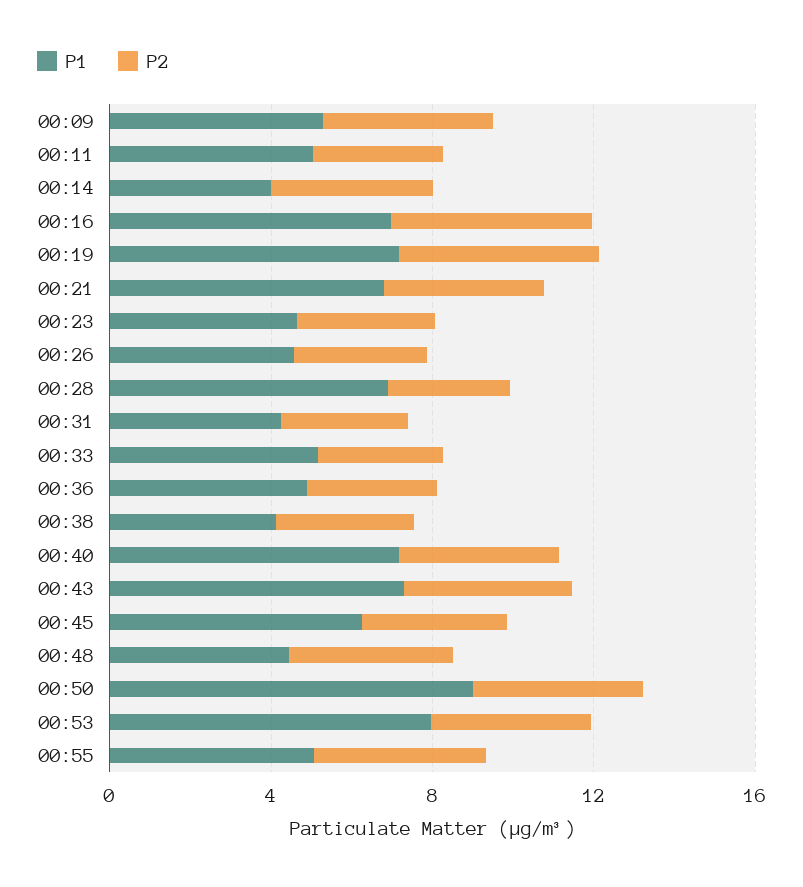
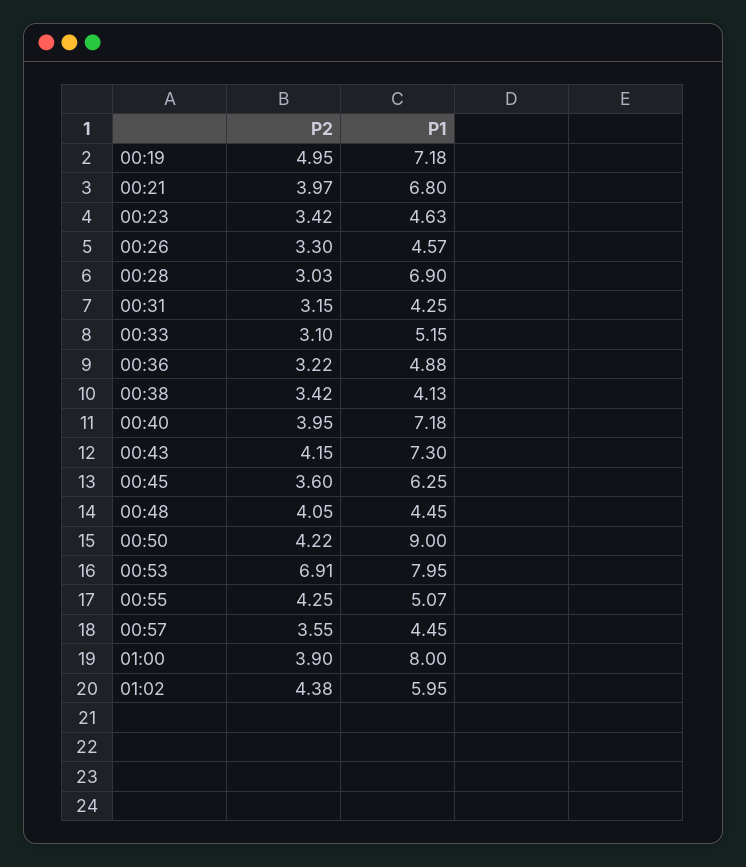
P1, 00:09: 5 -> none
P2, 00:09: 4 -> none
P1, 00:11: 5 -> none
P2, 00:11: 3 -> none
P1, 00:14: 4 -> none
P2, 00:14: 4 -> none
P1, 00:16: 7 -> none
P2, 00:16: 5 -> none
P2, 00:53: 4 -> 6.91
P2, 00:57: none -> 3.55
P1, 00:57: none -> 4.45
P2, 01:00: none -> 3.9
P1, 01:00: none -> 8
P2, 01:02: none -> 4.38
P1, 01:02: none -> 5.95

